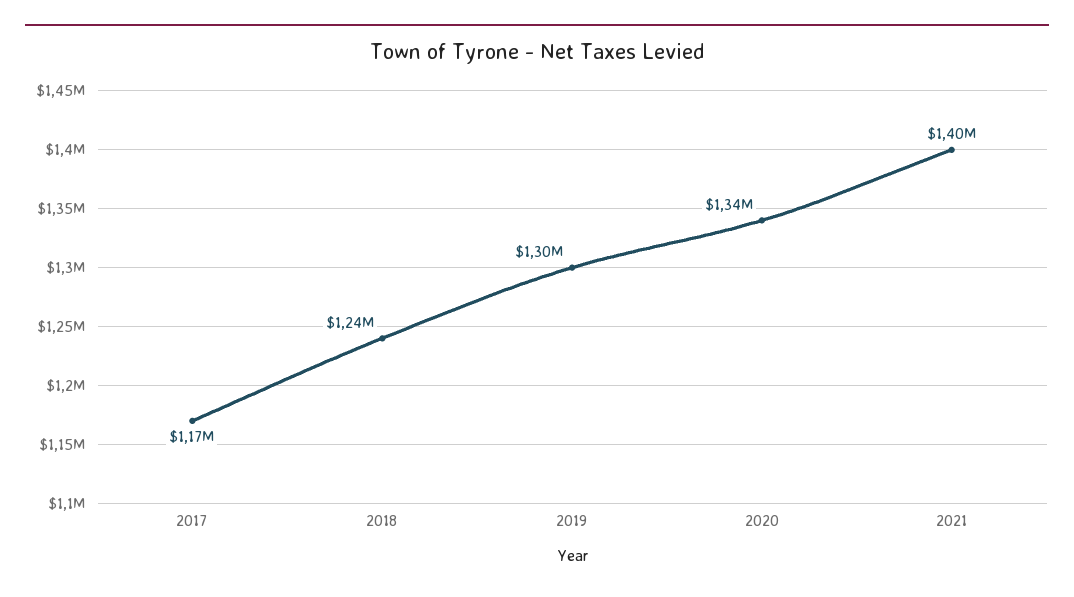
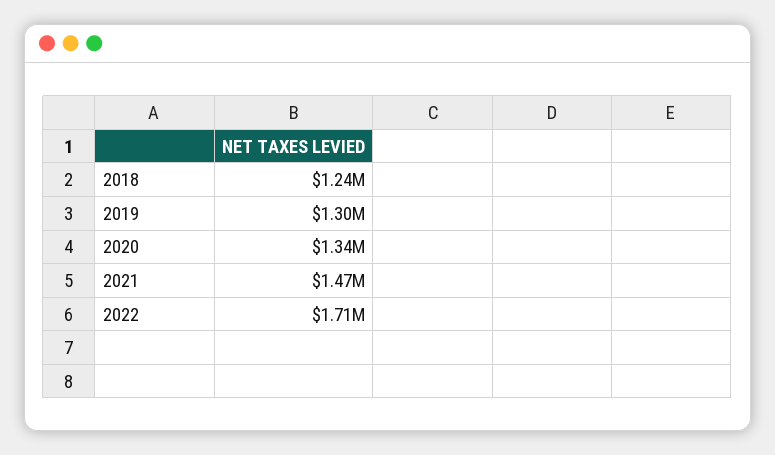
2017: 1170000 -> none
2021: 1400000 -> 1470000
2022: none -> 1710000

